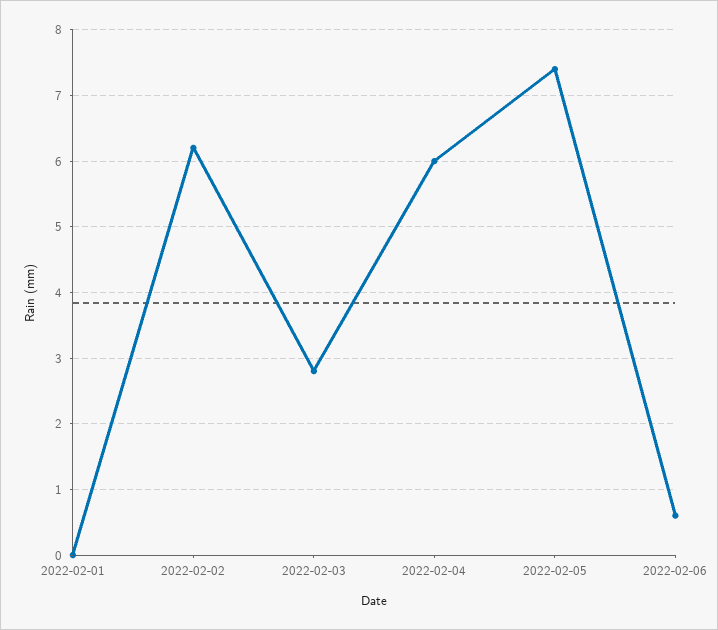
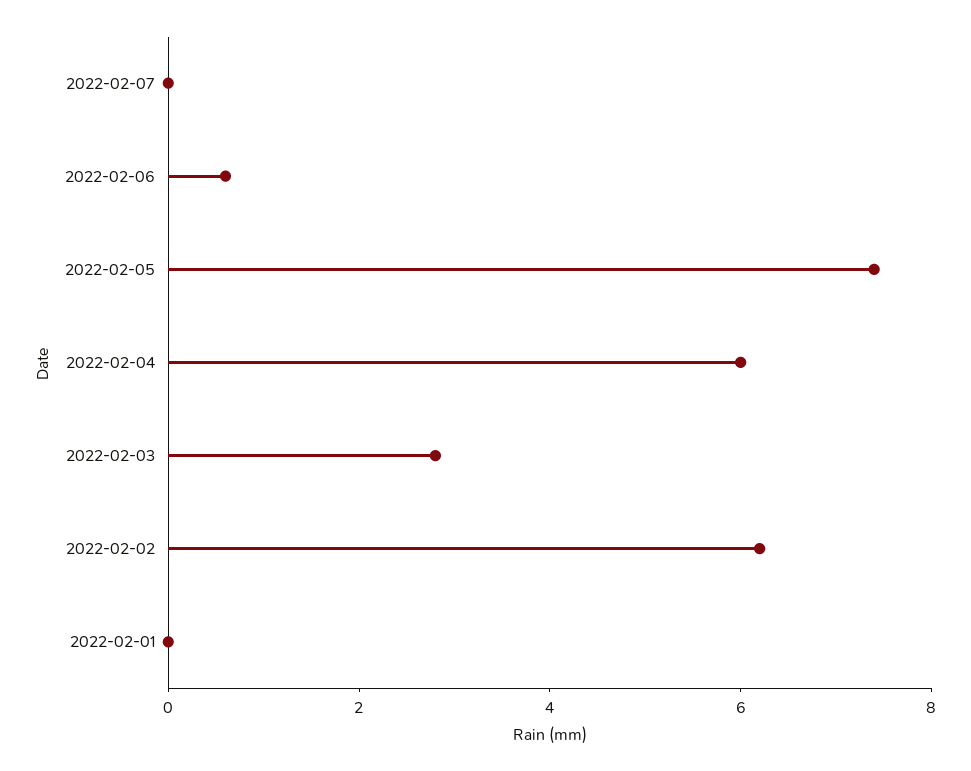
2022-02-07: none -> 0

